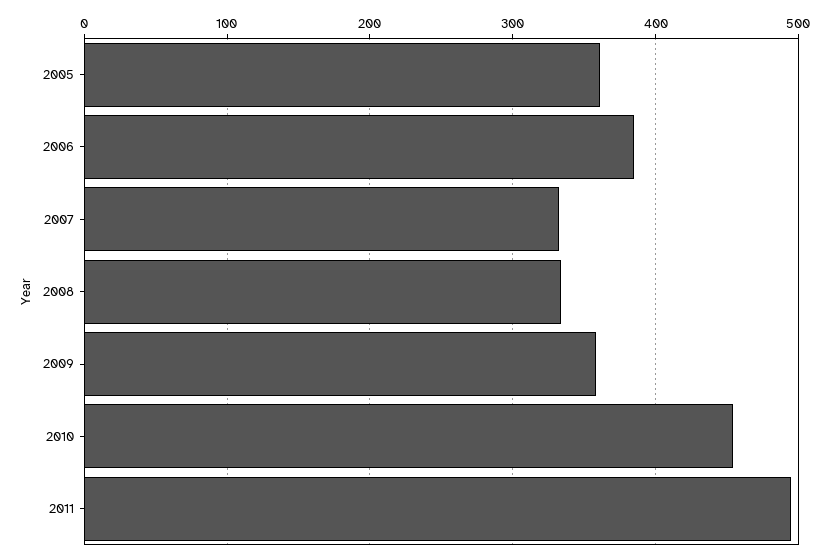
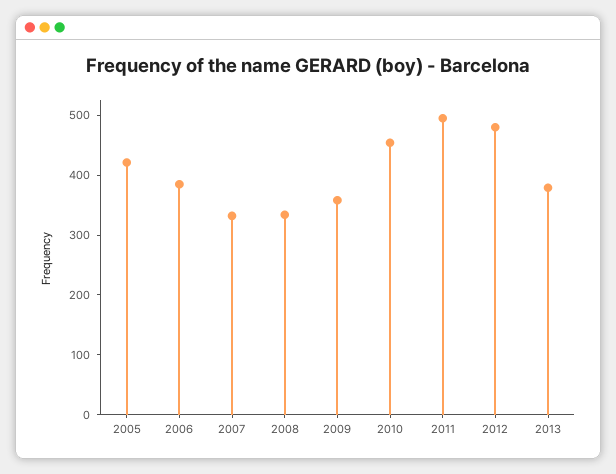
2005: 360 -> 420
2012: none -> 480
2013: none -> 380

